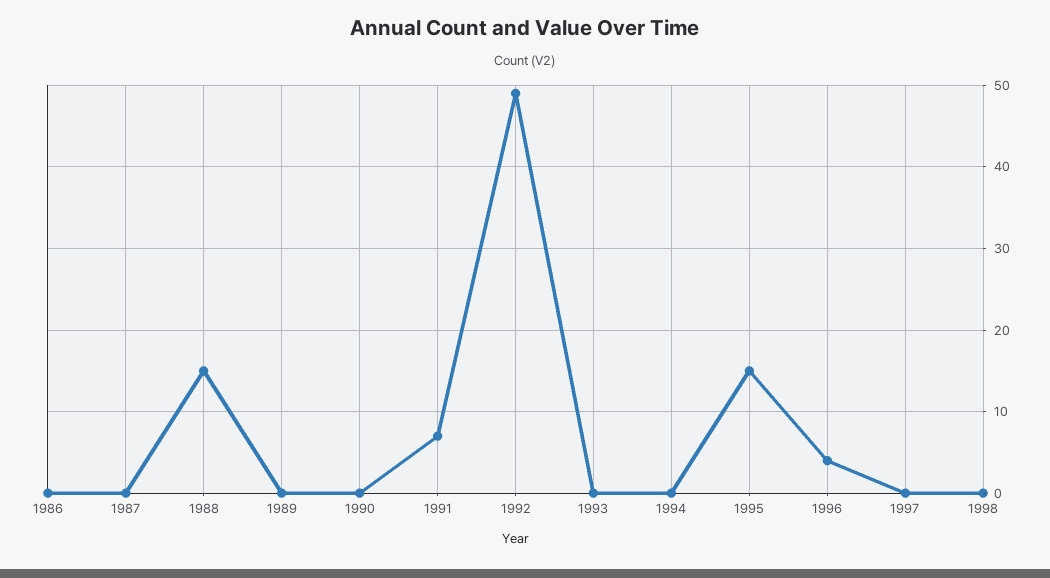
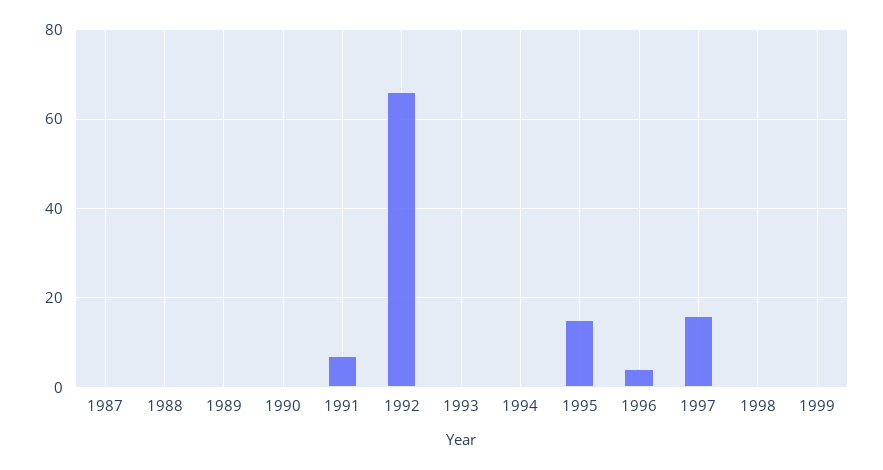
1986: 0 -> none
1988: 15 -> 0
1992: 49 -> 65
1997: 0 -> 15
1999: none -> 0

